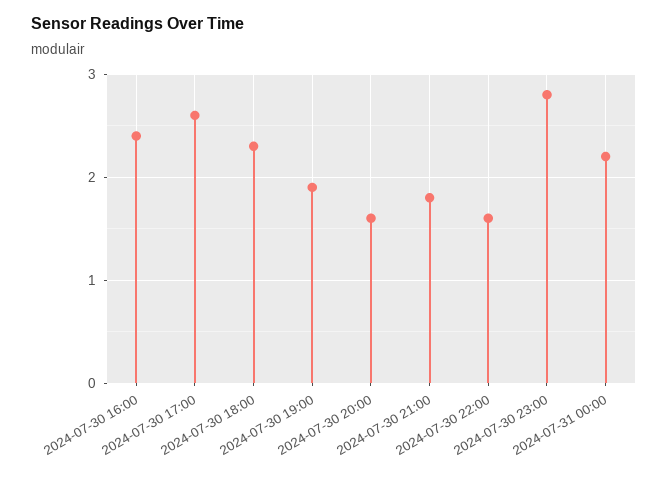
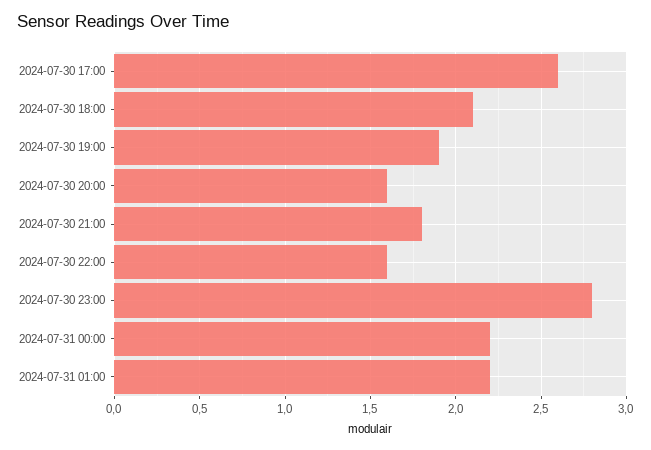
2024-07-30 16:00: 2.4 -> none
2024-07-30 18:00: 2.3 -> 2.1
2024-07-31 01:00: none -> 2.2

